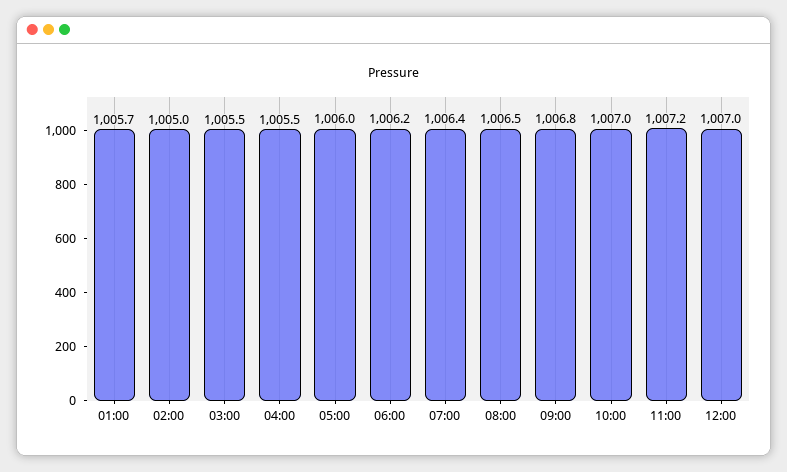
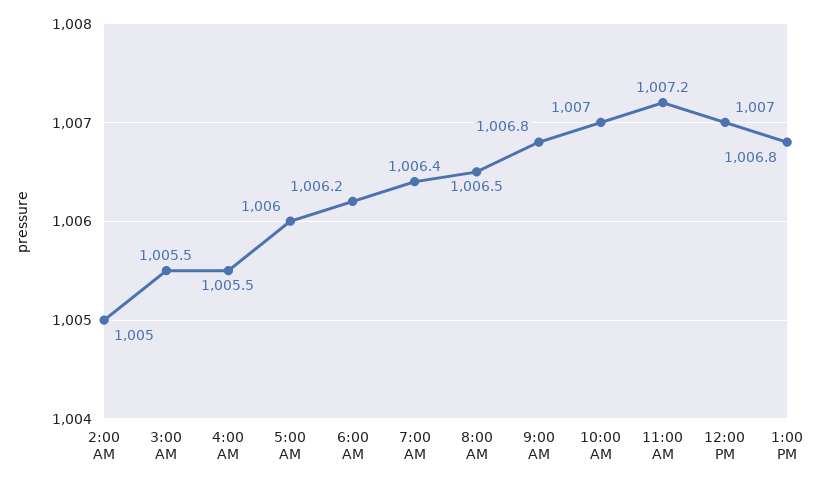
01:00: 1005.7 -> none
1:00 PM: none -> 1006.8

